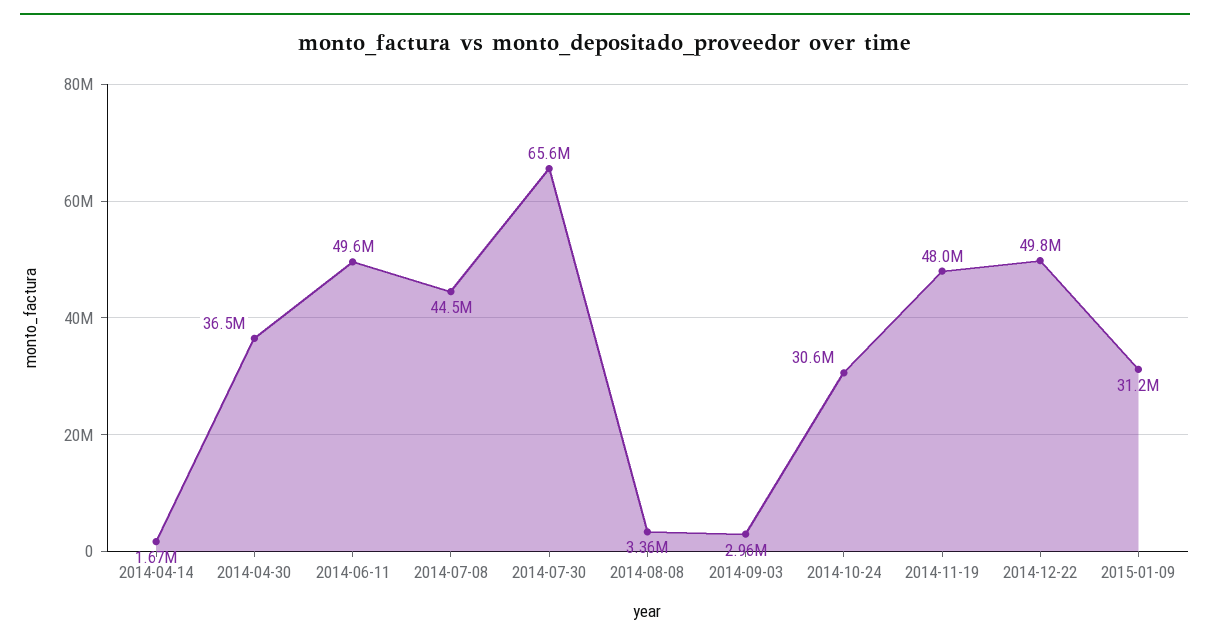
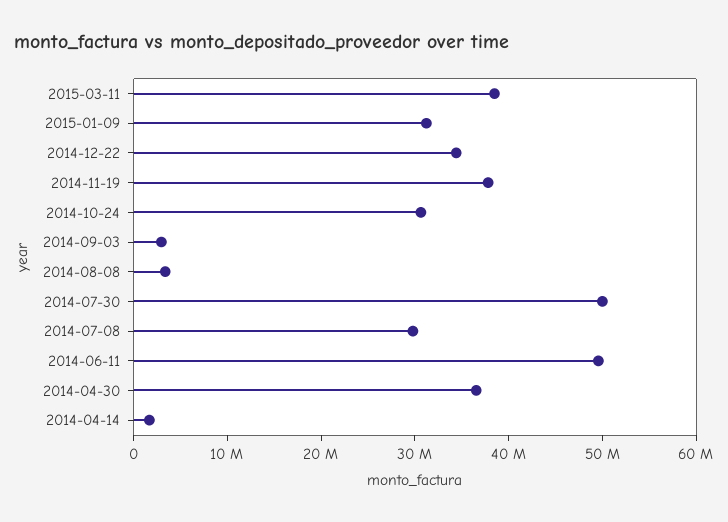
2014-07-08: 44500000 -> 30000000
2014-07-30: 65600000 -> 50000000
2014-11-19: 48000000 -> 38000000
2014-12-22: 49800000 -> 34000000
2015-03-11: none -> 38000000

